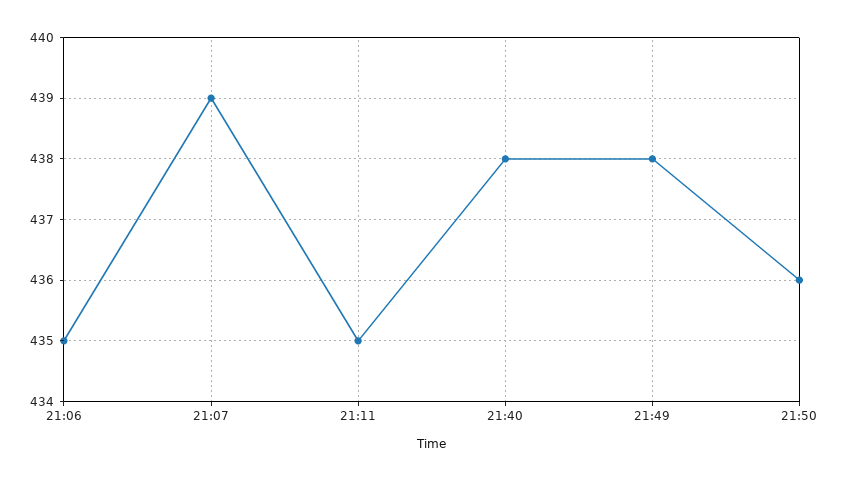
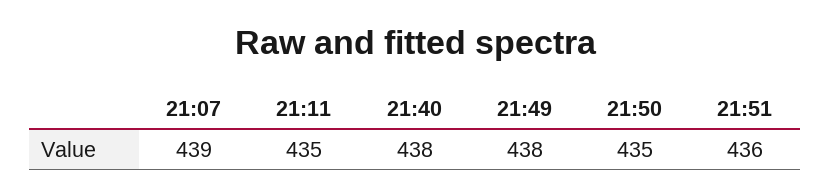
21:06: 435 -> none
21:50: 436 -> 435
21:51: none -> 436

